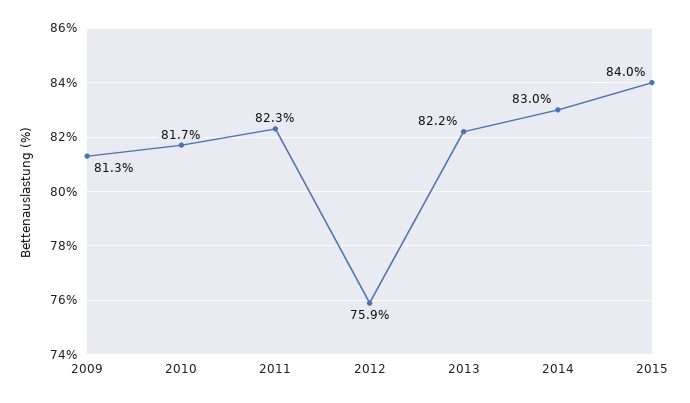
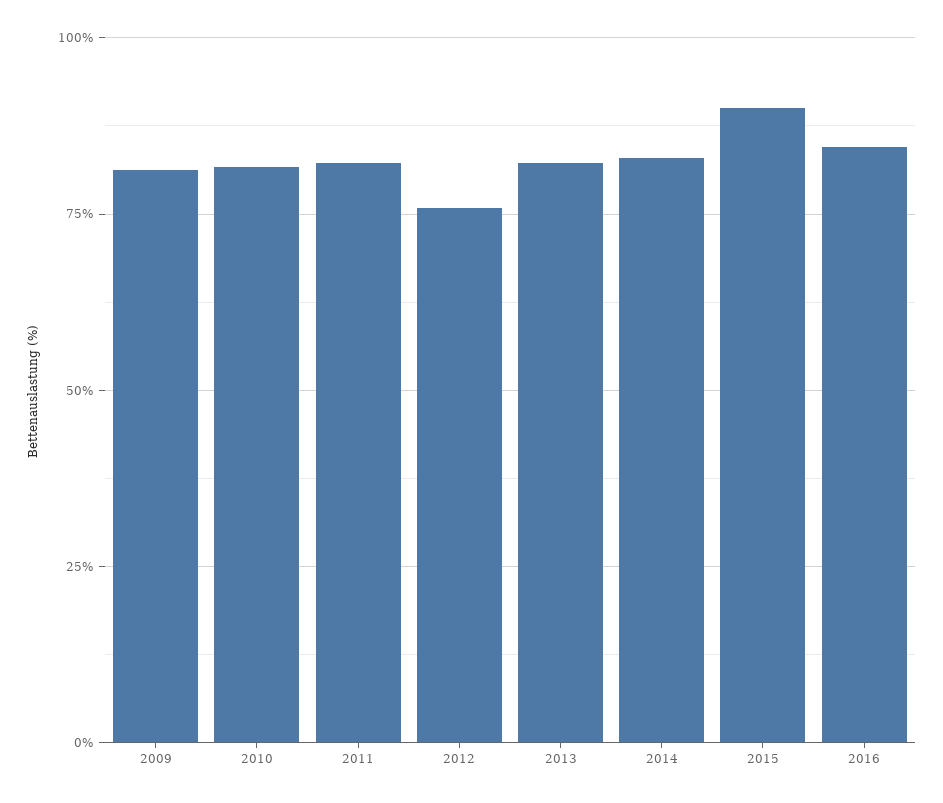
2015: 84 -> 90
2016: none -> 85

